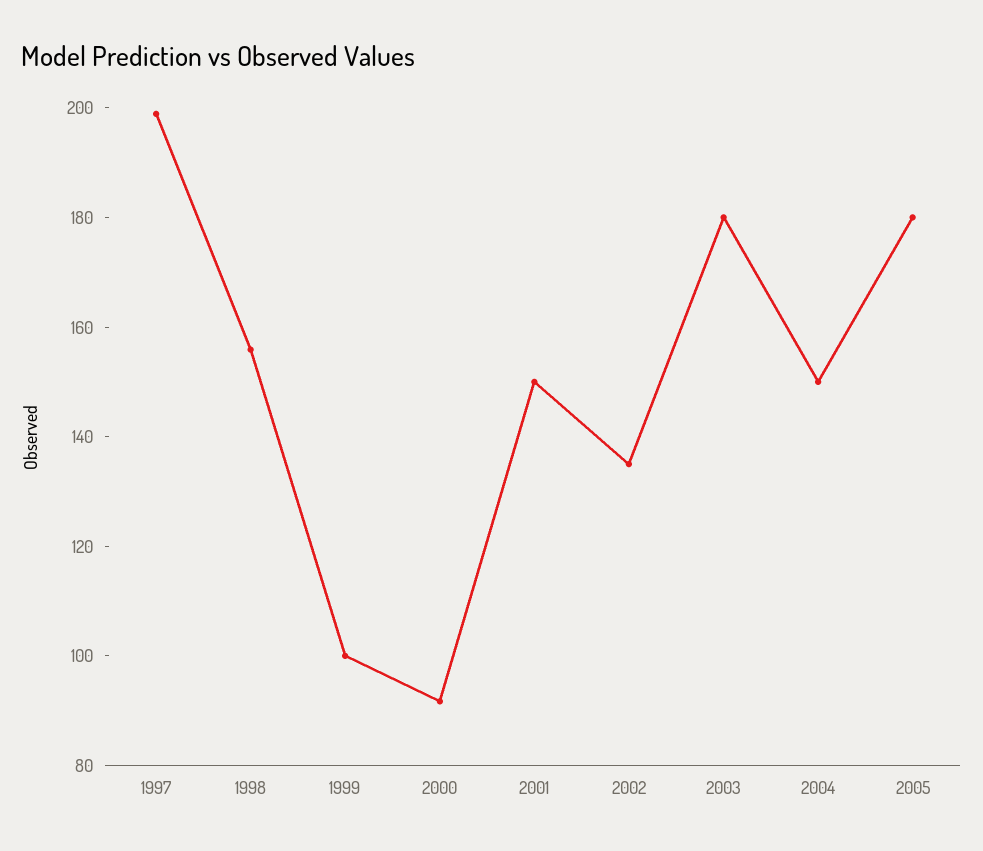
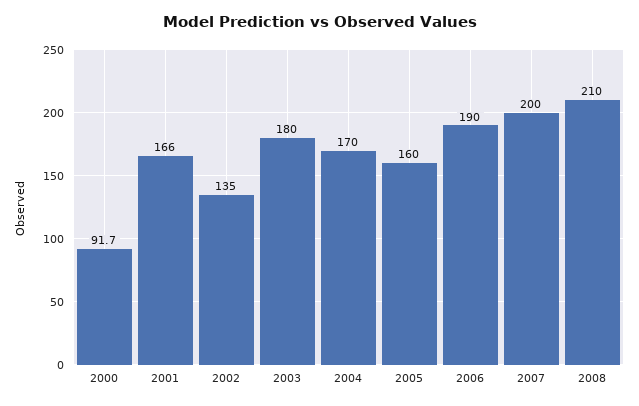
1997: 200 -> none
1998: 155 -> none
1999: 100 -> none
2001: 150 -> 166
2004: 150 -> 170
2005: 180 -> 160
2006: none -> 190
2007: none -> 200
2008: none -> 210

